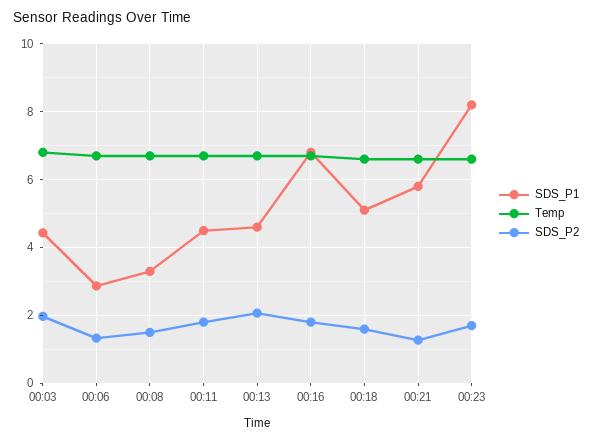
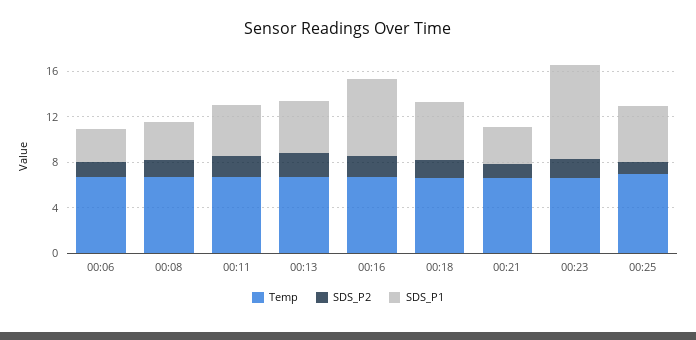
SDS_P1, 00:03: 4.4 -> none
Temp, 00:03: 6.8 -> none
SDS_P2, 00:03: 2 -> none
SDS_P1, 00:21: 5.8 -> 3
Temp, 00:25: none -> 7
SDS_P2, 00:25: none -> 1
SDS_P1, 00:25: none -> 5

